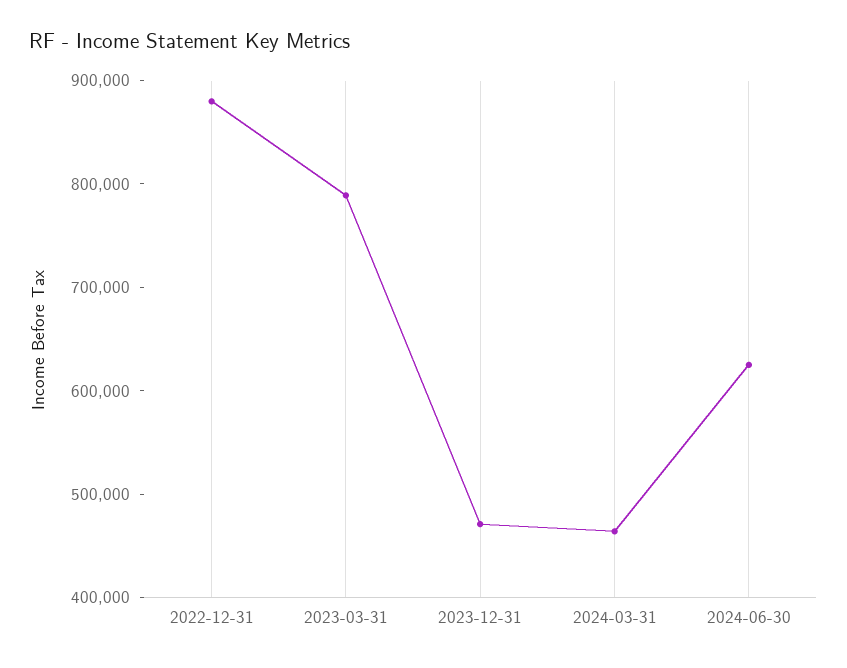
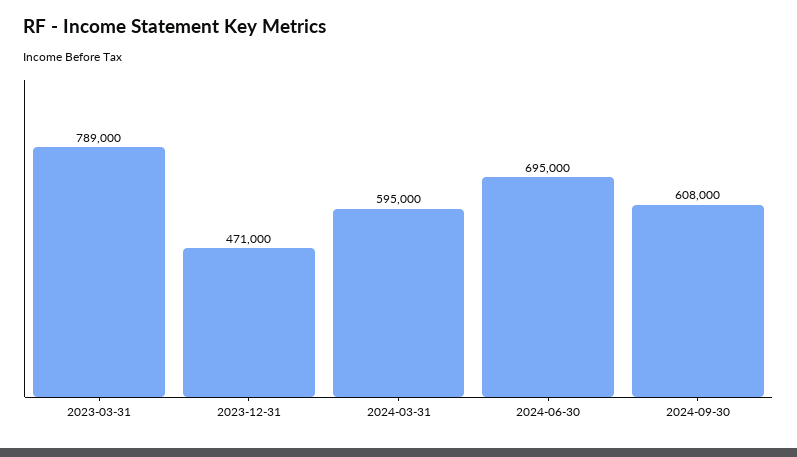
2022-12-31: 880000 -> none
2024-03-31: 460000 -> 595000
2024-06-30: 620000 -> 695000
2024-09-30: none -> 608000

